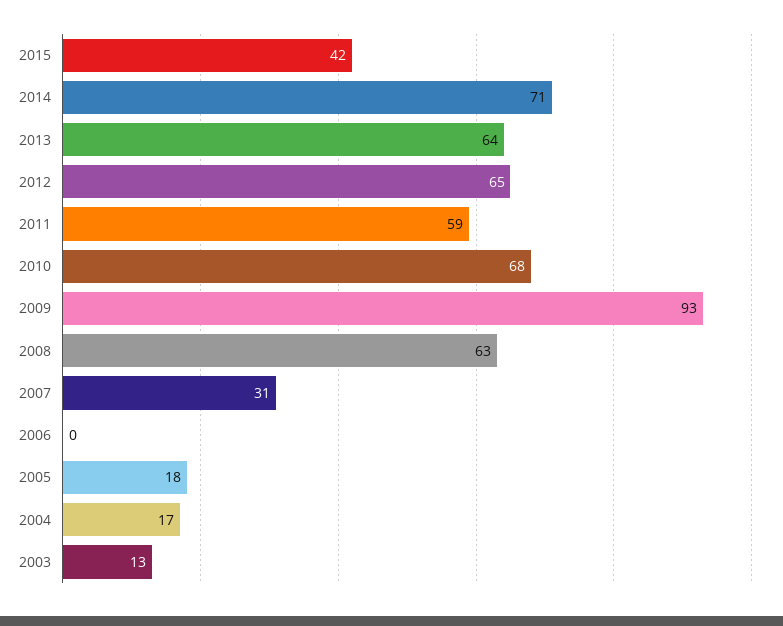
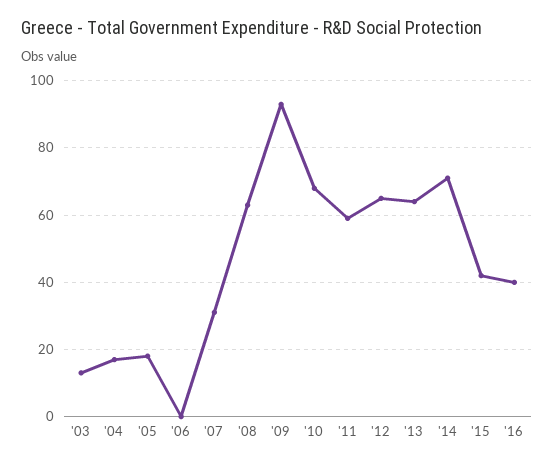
'16: none -> 40

